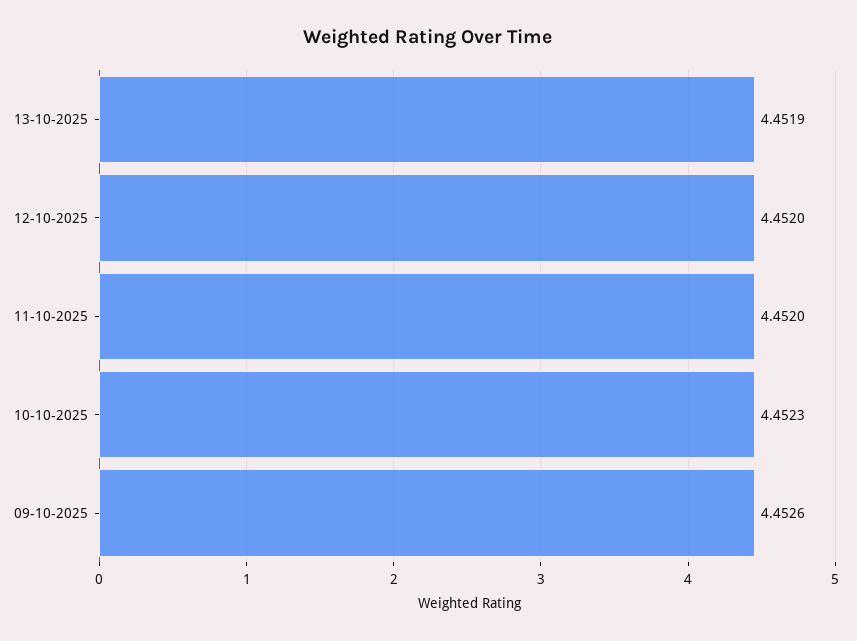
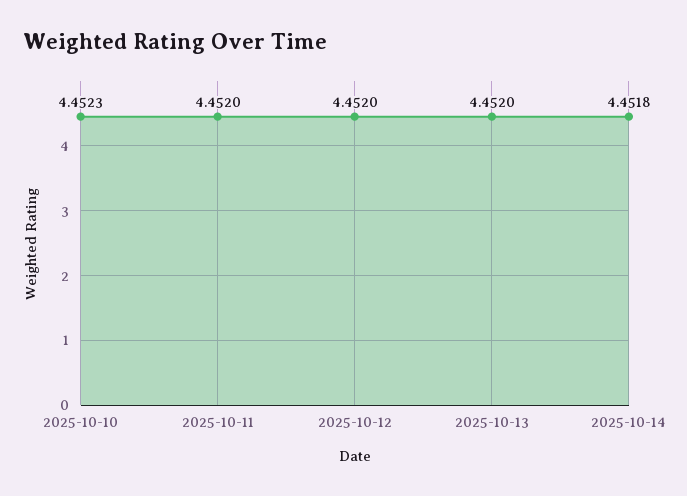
13-10-2025: 4.4519 -> 4.452
09-10-2025: 4.4526 -> none
2025-10-14: none -> 4.4518

